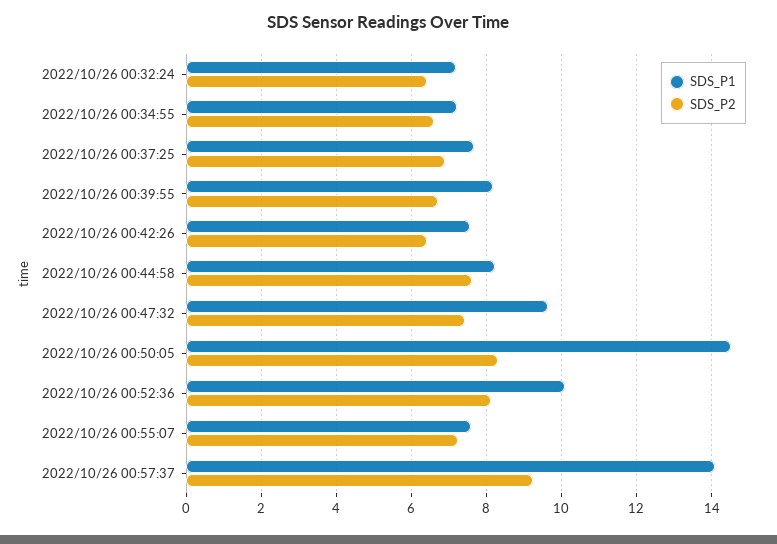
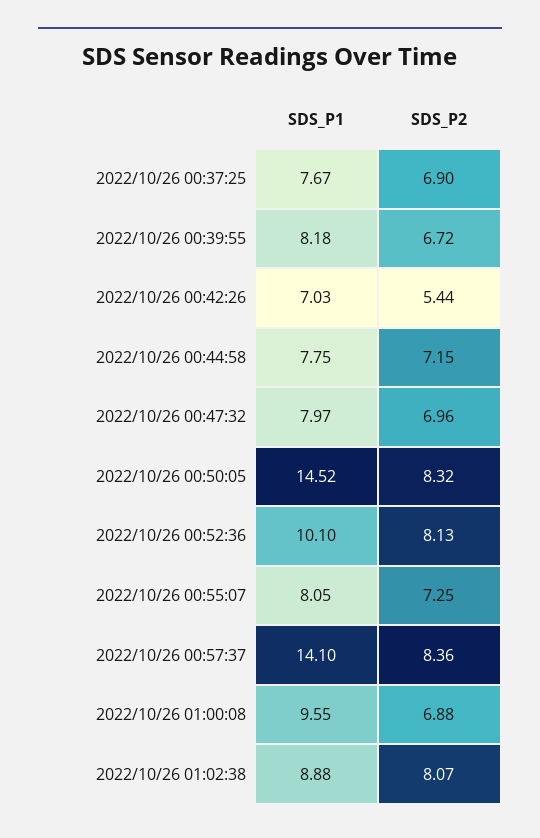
SDS_P1, 2022/10/26 00:32:24: 7.2 -> none
SDS_P2, 2022/10/26 00:32:24: 6.4 -> none
SDS_P1, 2022/10/26 00:34:55: 7.2 -> none
SDS_P2, 2022/10/26 00:34:55: 6.6 -> none
SDS_P1, 2022/10/26 00:42:26: 7.6 -> 7.03
SDS_P2, 2022/10/26 00:42:26: 6.4 -> 5.44
SDS_P1, 2022/10/26 00:44:58: 8.2 -> 7.75
SDS_P2, 2022/10/26 00:44:58: 7.6 -> 7.15
SDS_P1, 2022/10/26 00:47:32: 9.6 -> 7.97
SDS_P2, 2022/10/26 00:47:32: 7.4 -> 6.96
SDS_P1, 2022/10/26 00:55:07: 7.6 -> 8.05
SDS_P2, 2022/10/26 00:57:37: 9.2 -> 8.36
SDS_P1, 2022/10/26 01:00:08: none -> 9.55
SDS_P2, 2022/10/26 01:00:08: none -> 6.88
SDS_P1, 2022/10/26 01:02:38: none -> 8.88
SDS_P2, 2022/10/26 01:02:38: none -> 8.07

